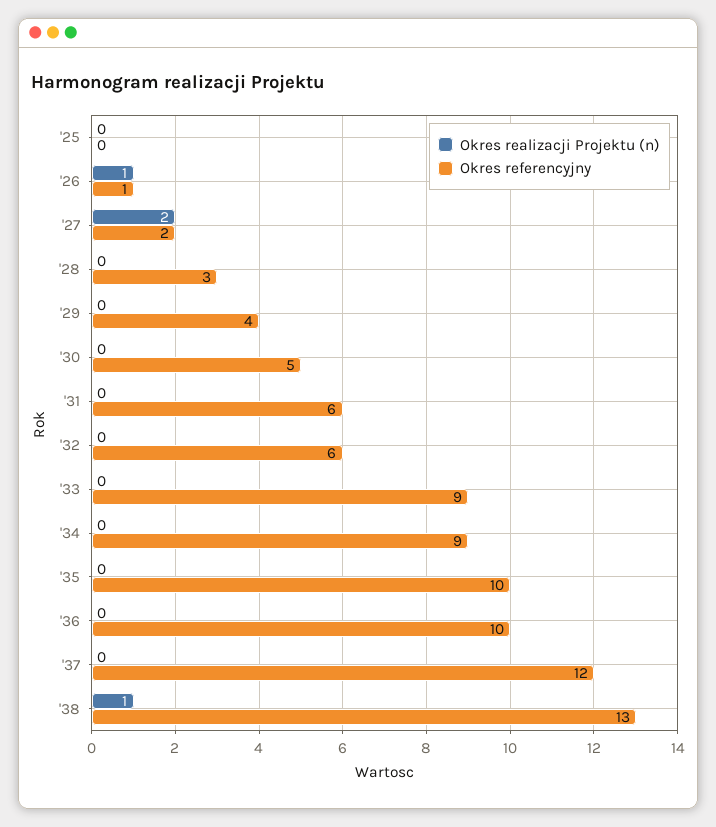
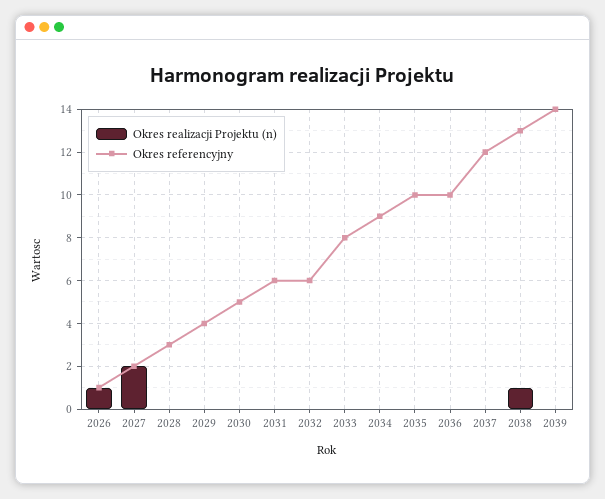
Okres realizacji Projektu (n), '25: 0 -> none
Okres referencyjny, '25: 0 -> none
Okres referencyjny, '33: 9 -> 8
Okres realizacji Projektu (n), 2039: none -> 0
Okres referencyjny, 2039: none -> 14

